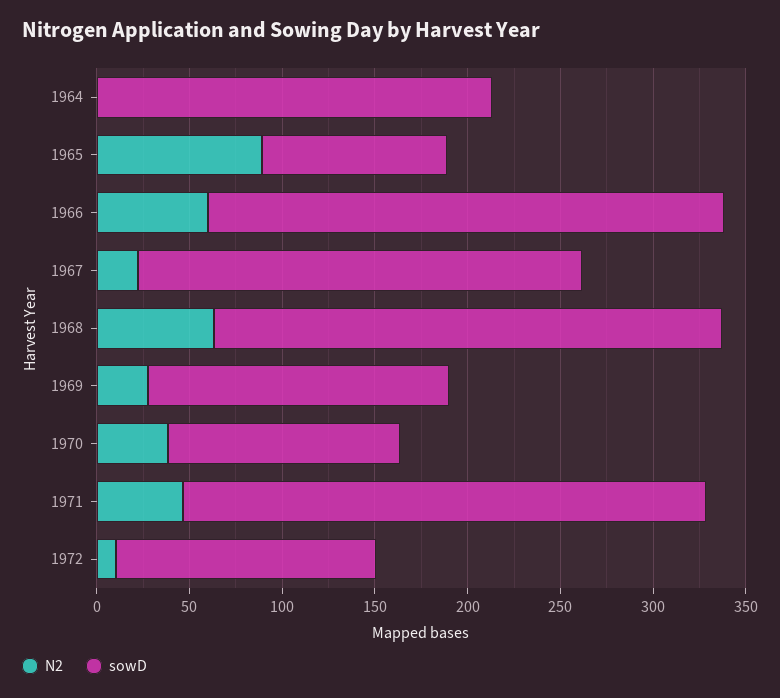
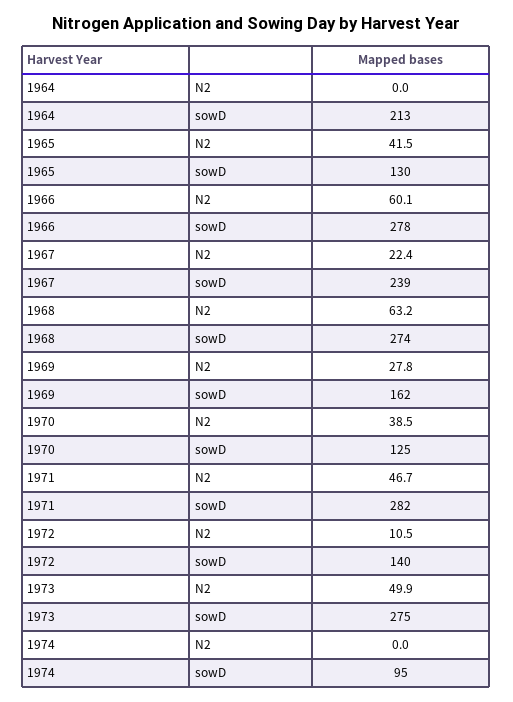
N2, 1965: 90 -> 41.5
sowD, 1965: 100 -> 130
N2, 1973: none -> 49.9
sowD, 1973: none -> 275
N2, 1974: none -> 0
sowD, 1974: none -> 95

